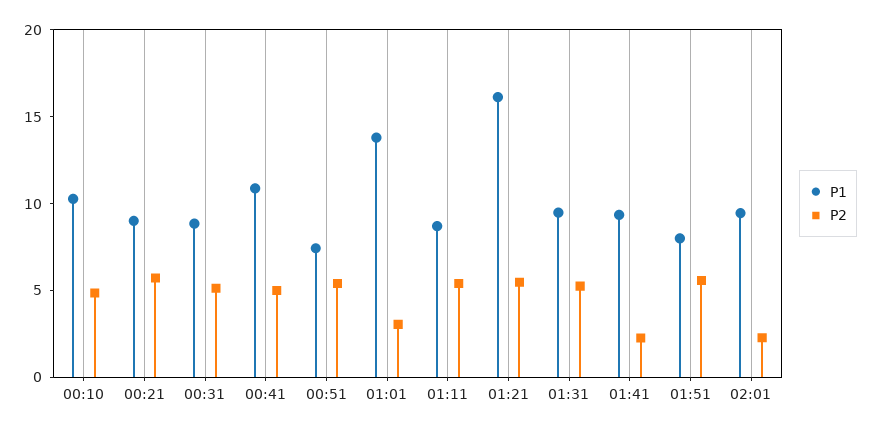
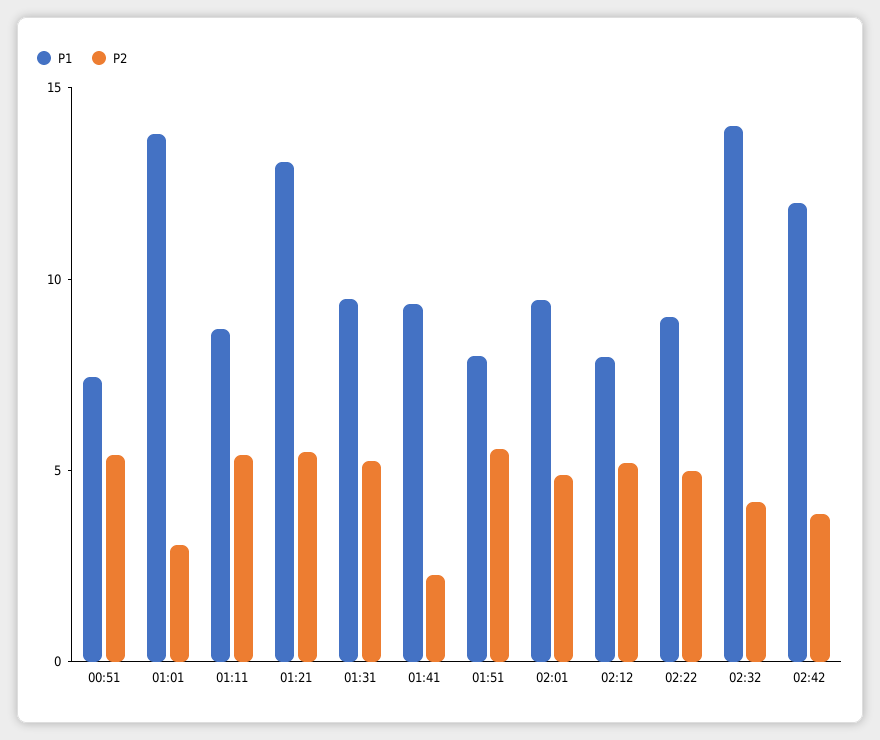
P1, 00:10: 10 -> none
P2, 00:10: 5 -> none
P1, 00:21: 9 -> none
P2, 00:21: 6 -> none
P1, 00:31: 9 -> none
P2, 00:31: 5 -> none
P1, 00:41: 11 -> none
P2, 00:41: 5 -> none
P1, 01:21: 16 -> 13
P2, 02:01: 2 -> 5
P1, 02:12: none -> 8
P2, 02:12: none -> 5
P1, 02:22: none -> 9
P2, 02:22: none -> 5
P1, 02:32: none -> 14
P2, 02:32: none -> 4
P1, 02:42: none -> 12
P2, 02:42: none -> 4

